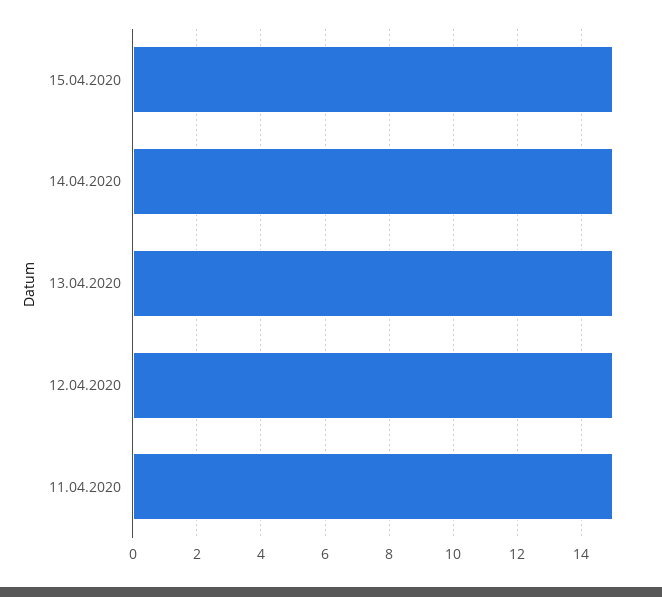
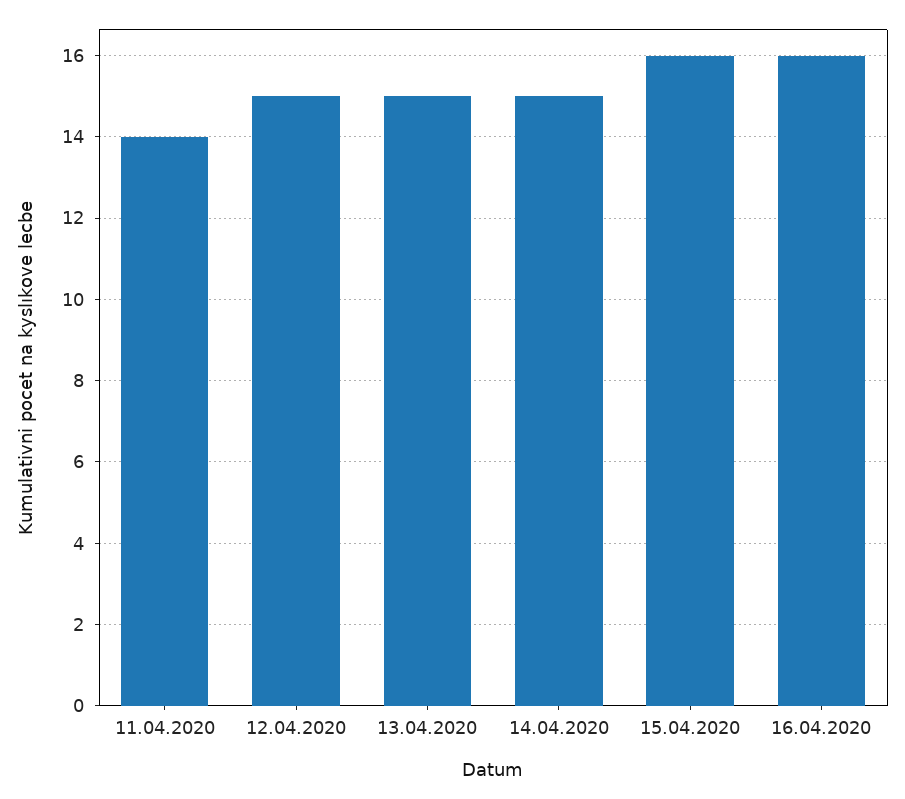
15.04.2020: 15 -> 16
11.04.2020: 15 -> 14
16.04.2020: none -> 16

